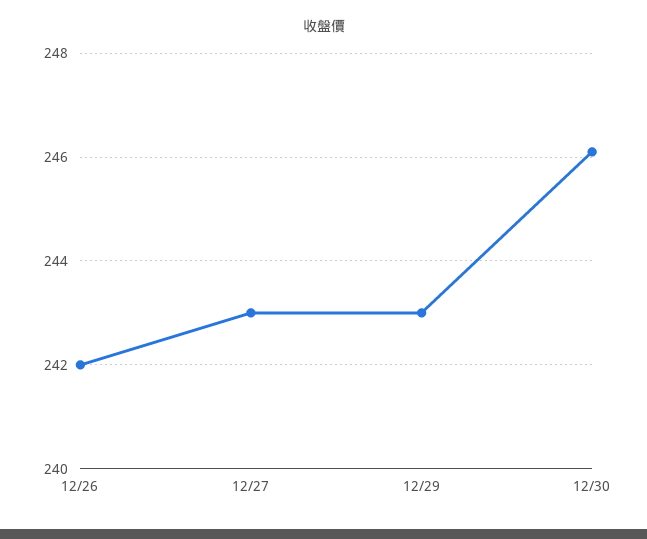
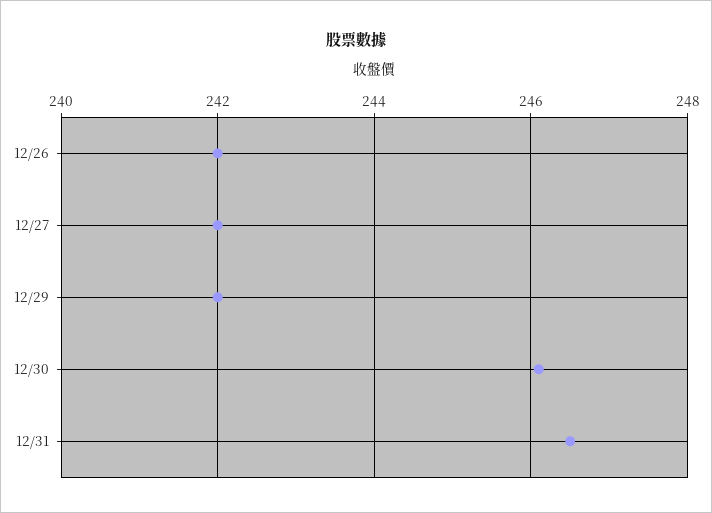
12/27: 243 -> 242
12/29: 243 -> 242
12/31: none -> 246.5

